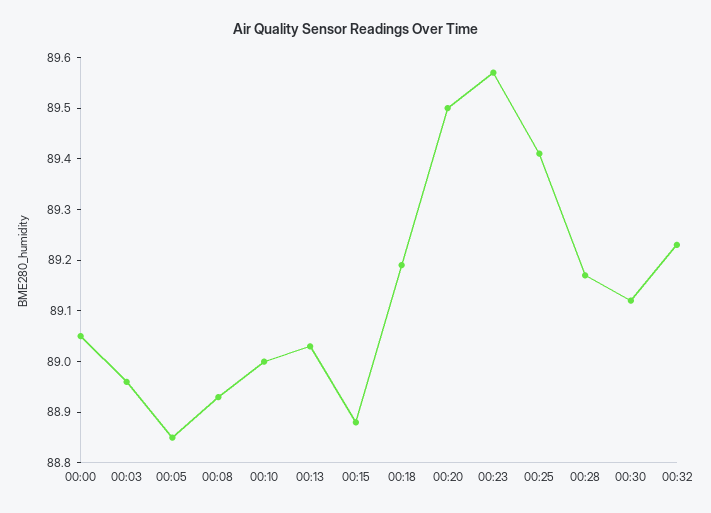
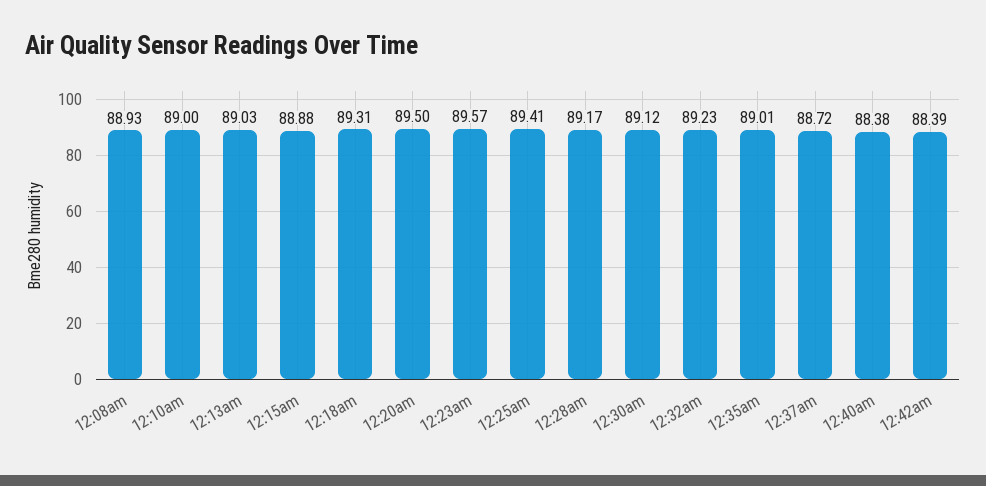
00:00: 89.05 -> none
00:03: 88.95 -> none
00:05: 88.85 -> none
00:18: 89.2 -> 89.31
12:35am: none -> 89.01
12:37am: none -> 88.72
12:40am: none -> 88.38
12:42am: none -> 88.39

